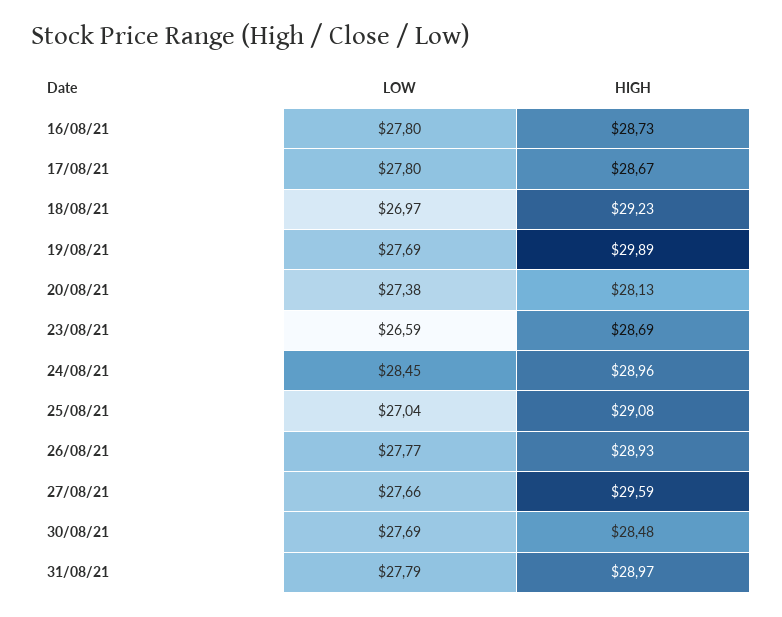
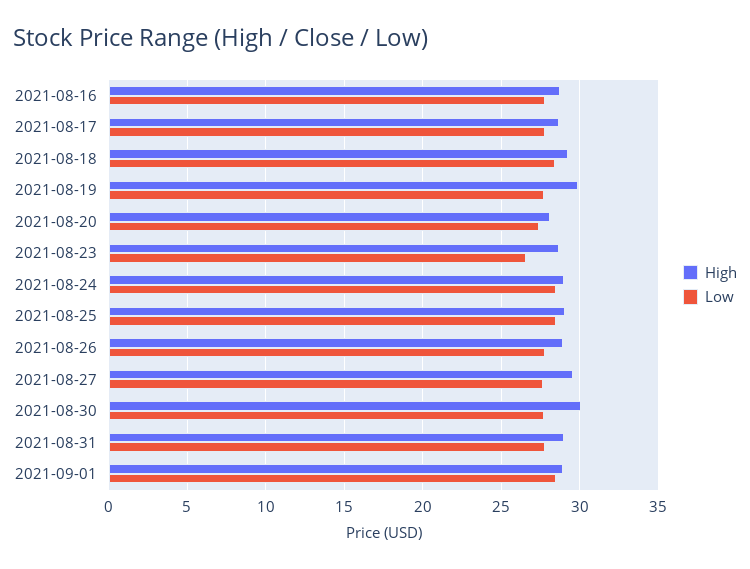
LOW, 18/08/21: 26.97 -> 28.5
LOW, 25/08/21: 27.04 -> 28.5
HIGH, 30/08/21: 28.48 -> 30
HIGH, 2021-09-01: none -> 29
LOW, 2021-09-01: none -> 28.5

